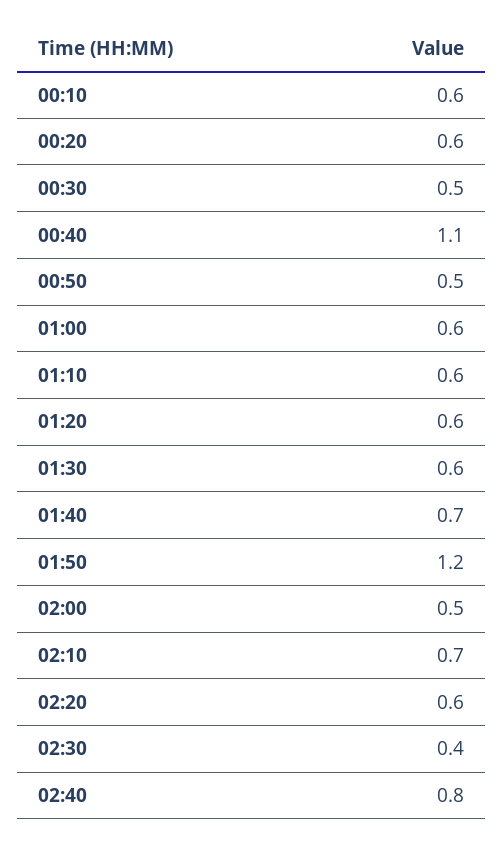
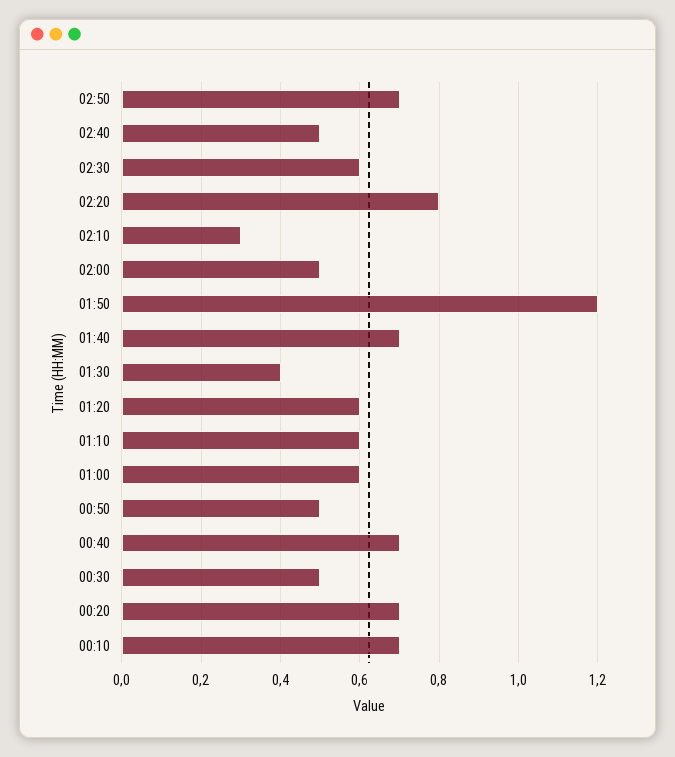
00:10: 0.6 -> 0.7
00:20: 0.6 -> 0.7
00:40: 1.1 -> 0.7
01:30: 0.6 -> 0.4
02:10: 0.7 -> 0.3
02:20: 0.6 -> 0.8
02:30: 0.4 -> 0.6
02:40: 0.8 -> 0.5
02:50: none -> 0.7

